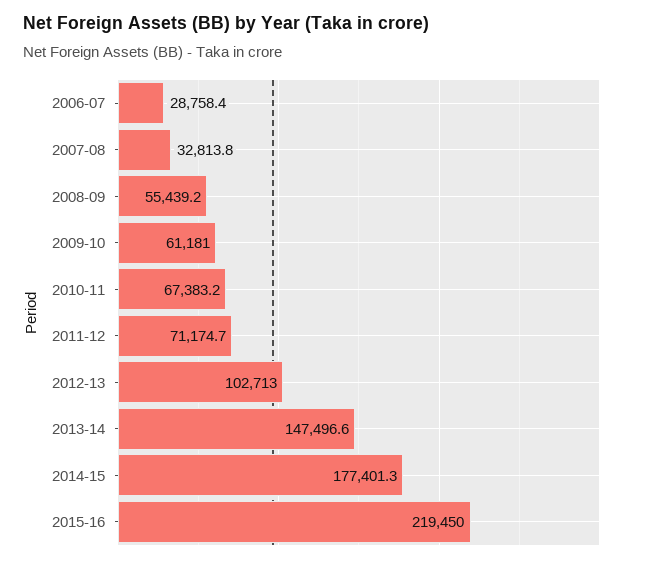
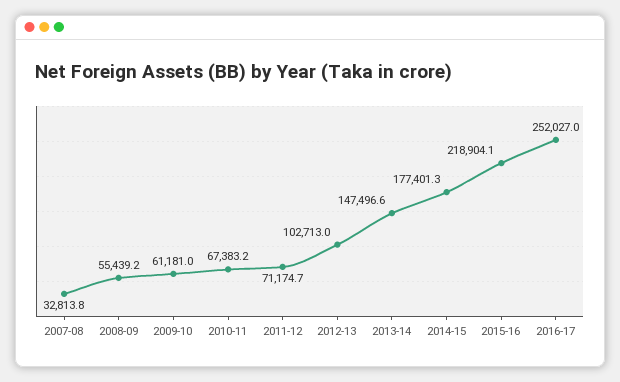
2006-07: 28758.4 -> none
2015-16: 219450 -> 218904.1
2016-17: none -> 252027

